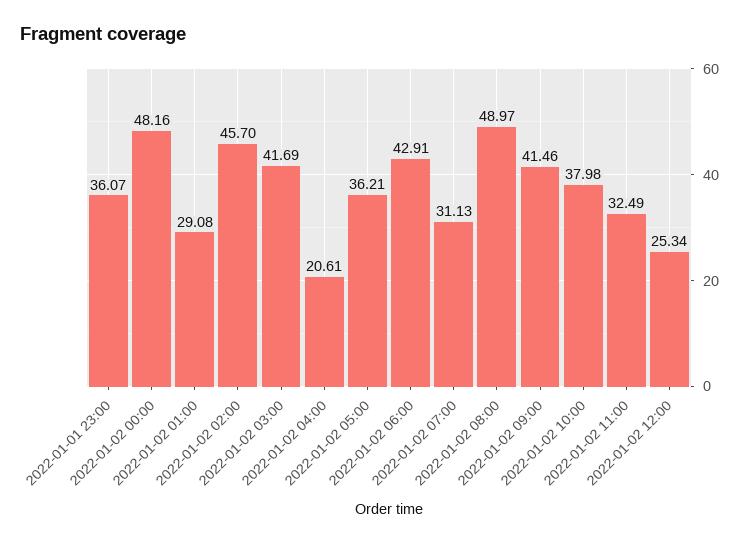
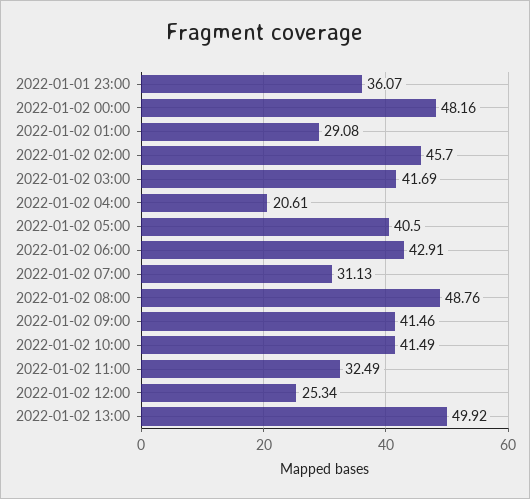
2022-01-02 05:00: 36.21 -> 40.5
2022-01-02 08:00: 48.97 -> 48.76
2022-01-02 10:00: 37.98 -> 41.49
2022-01-02 13:00: none -> 49.92

